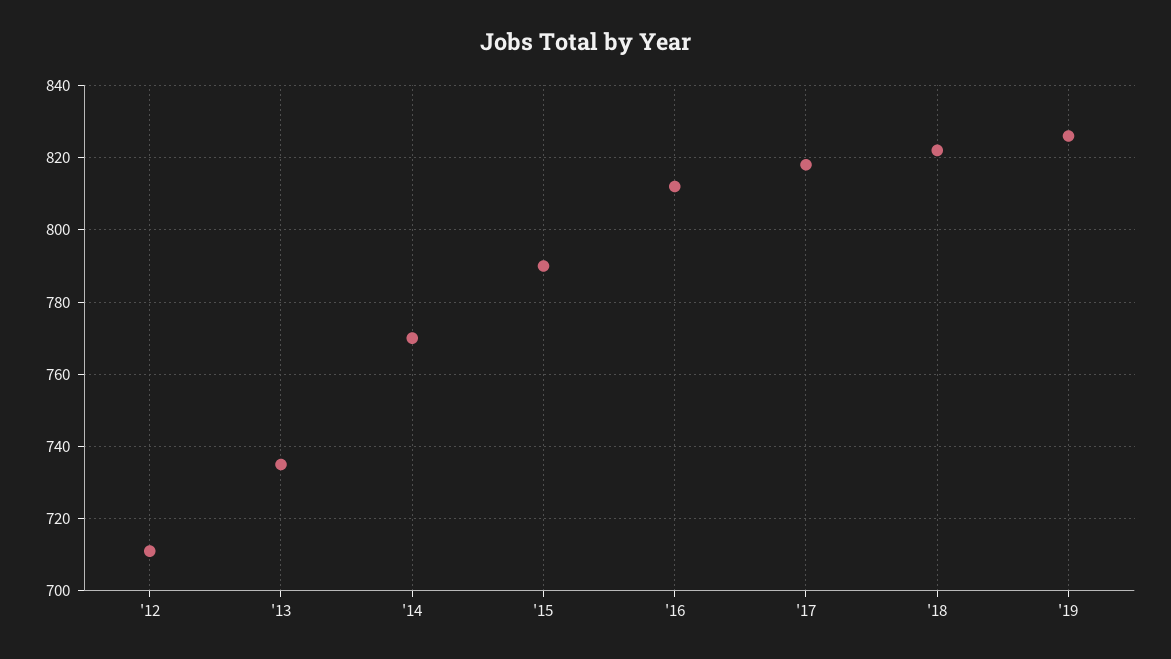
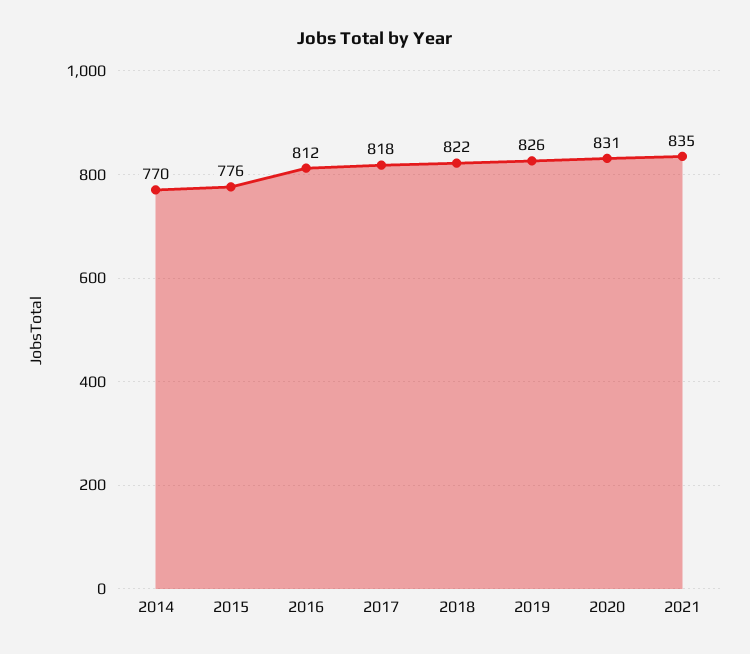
'12: 710 -> none
'13: 735 -> none
'15: 790 -> 776
2020: none -> 831
2021: none -> 835

